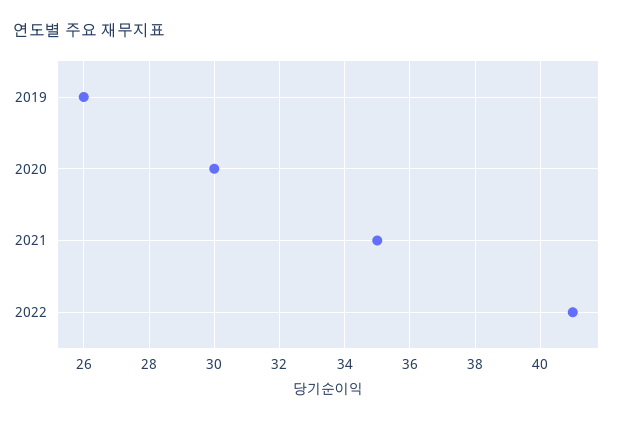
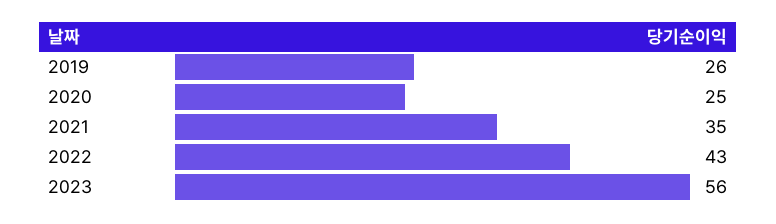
2020: 30 -> 25
2022: 41 -> 43
2023: none -> 56

